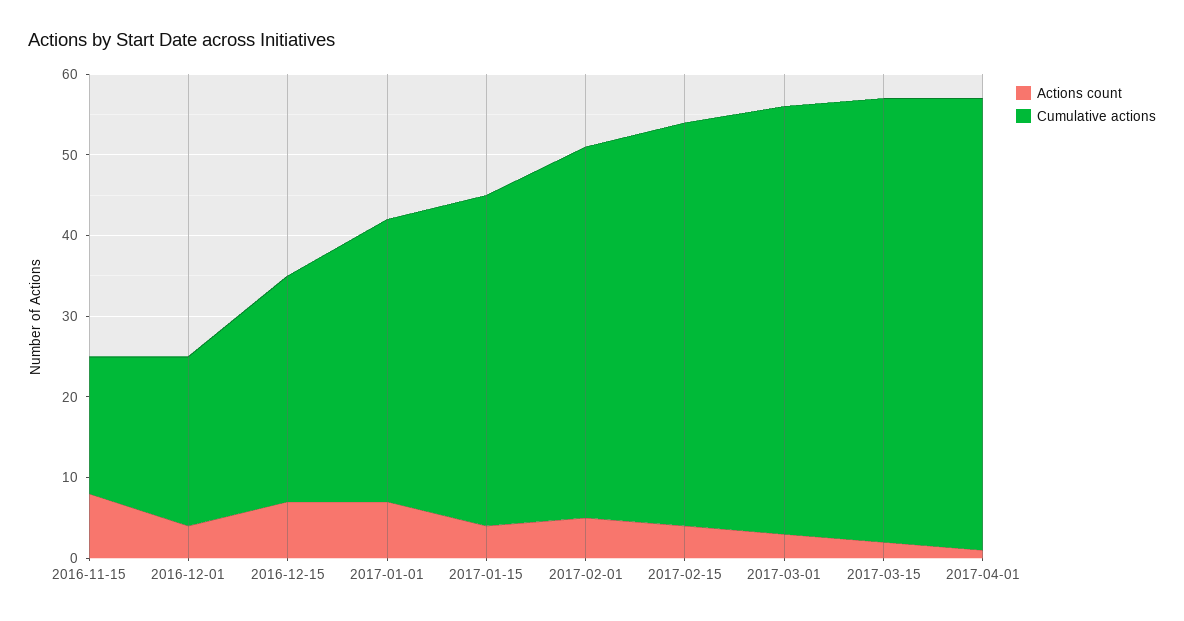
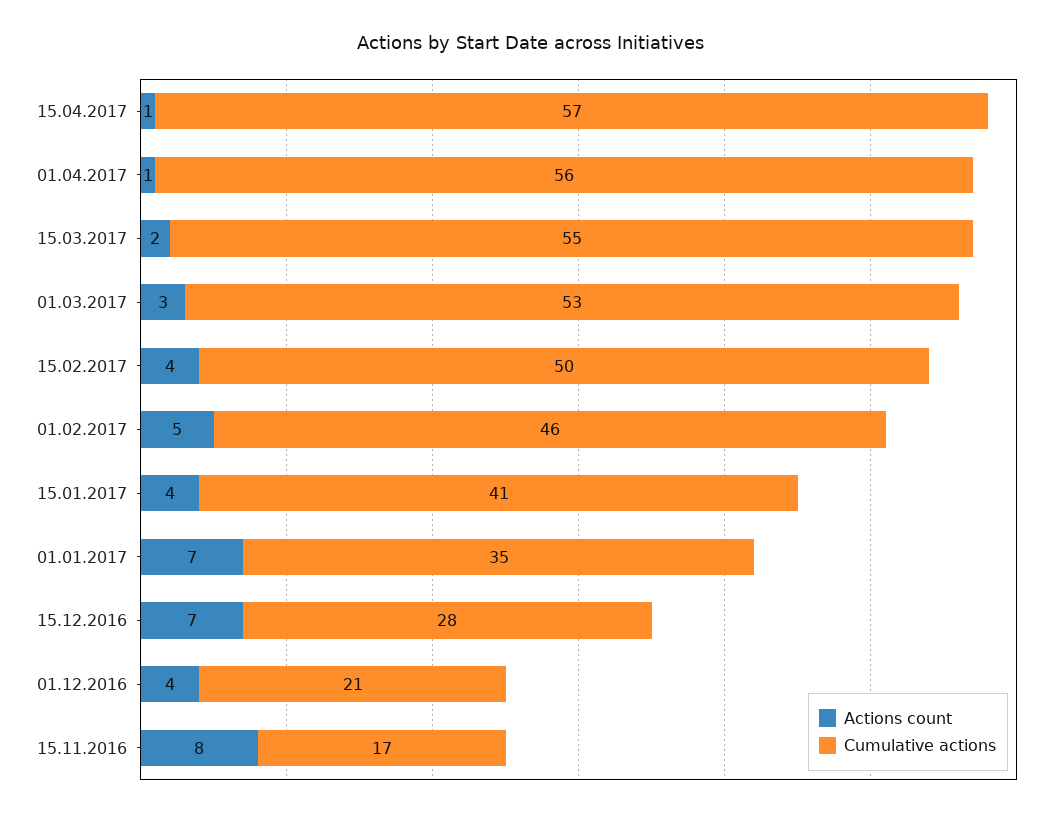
Actions count, 15.04.2017: none -> 1
Cumulative actions, 15.04.2017: none -> 57

